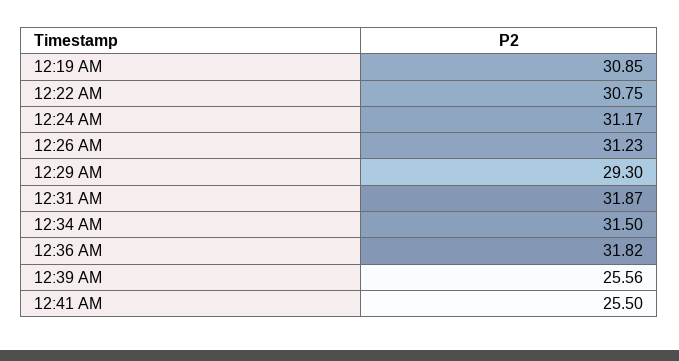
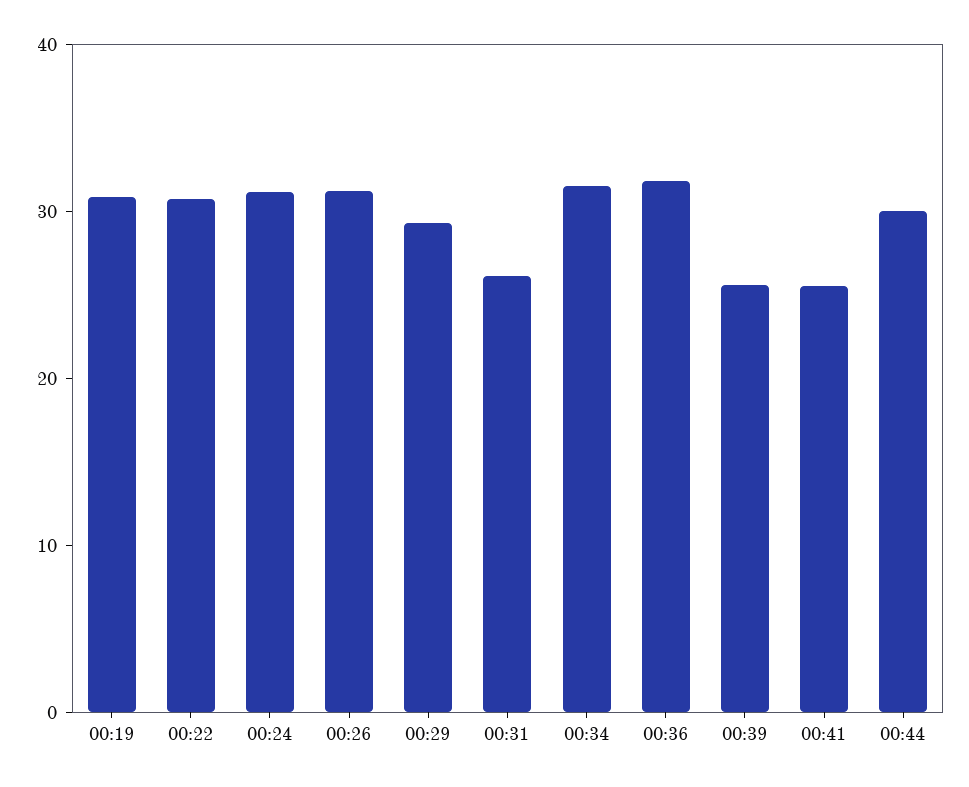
12:31 AM: 31.87 -> 26
00:44: none -> 30

